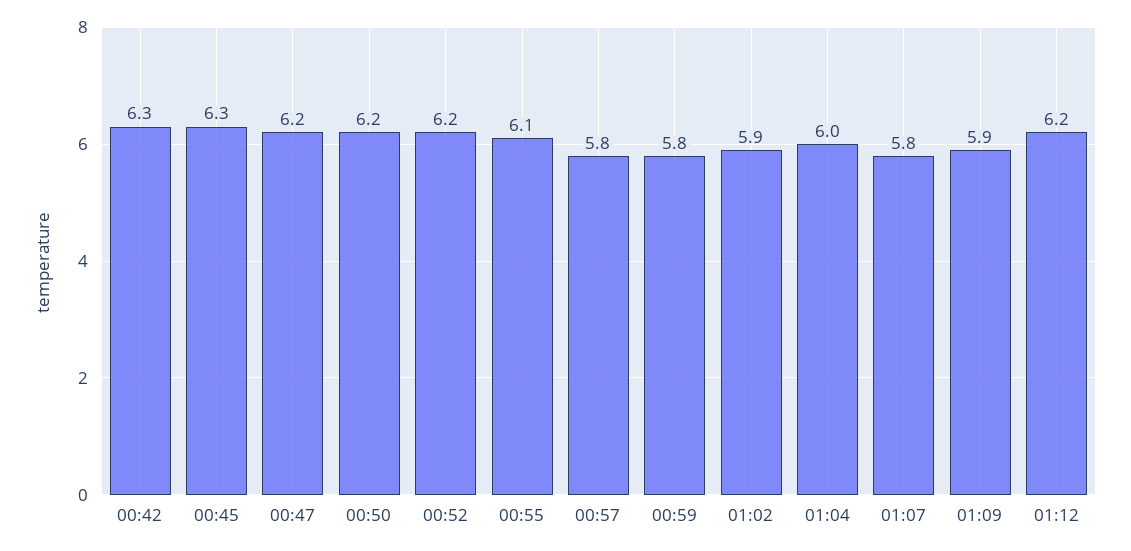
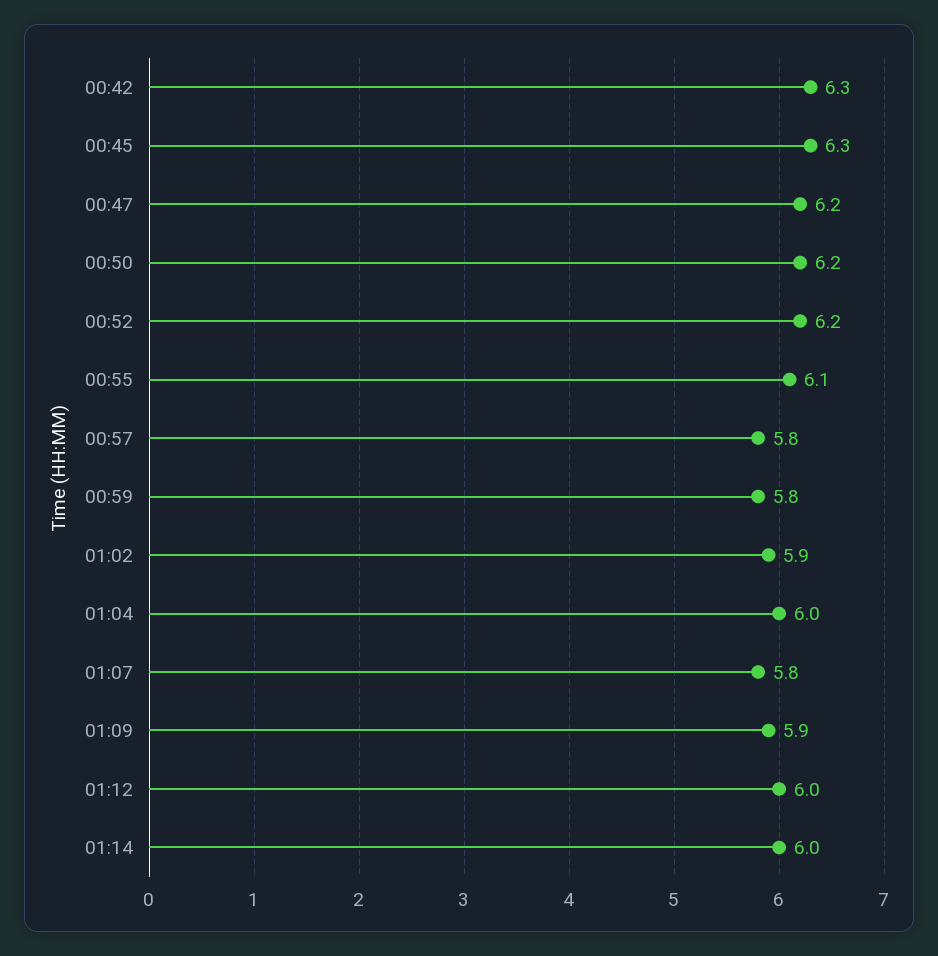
01:12: 6.2 -> 6
01:14: none -> 6

